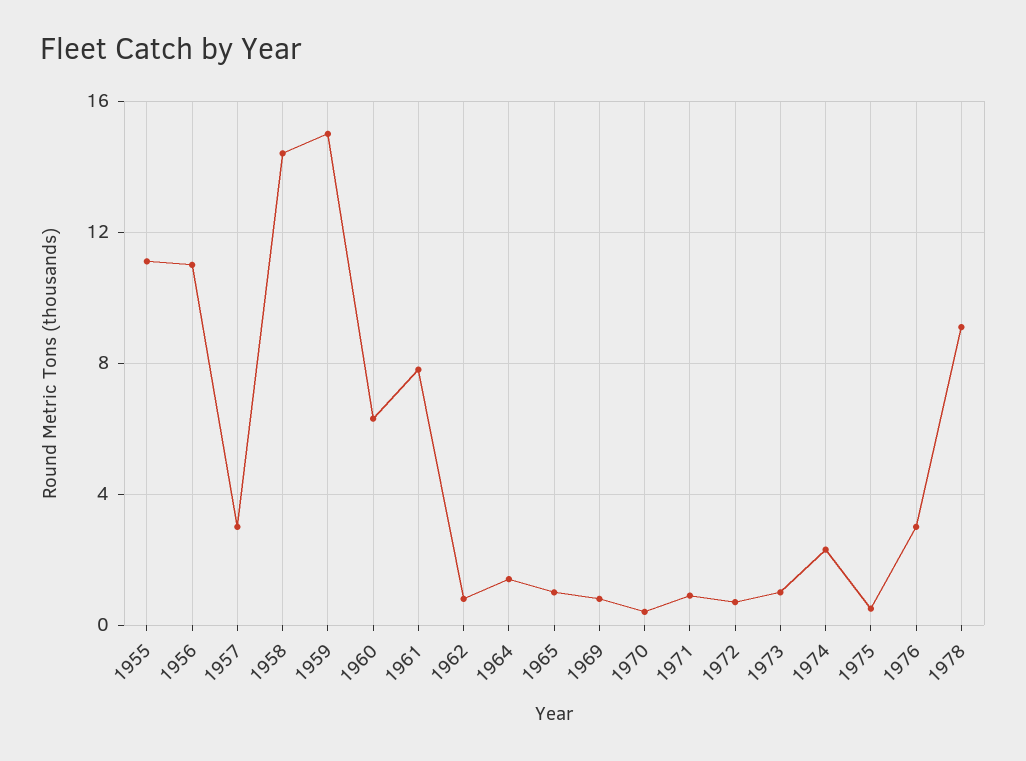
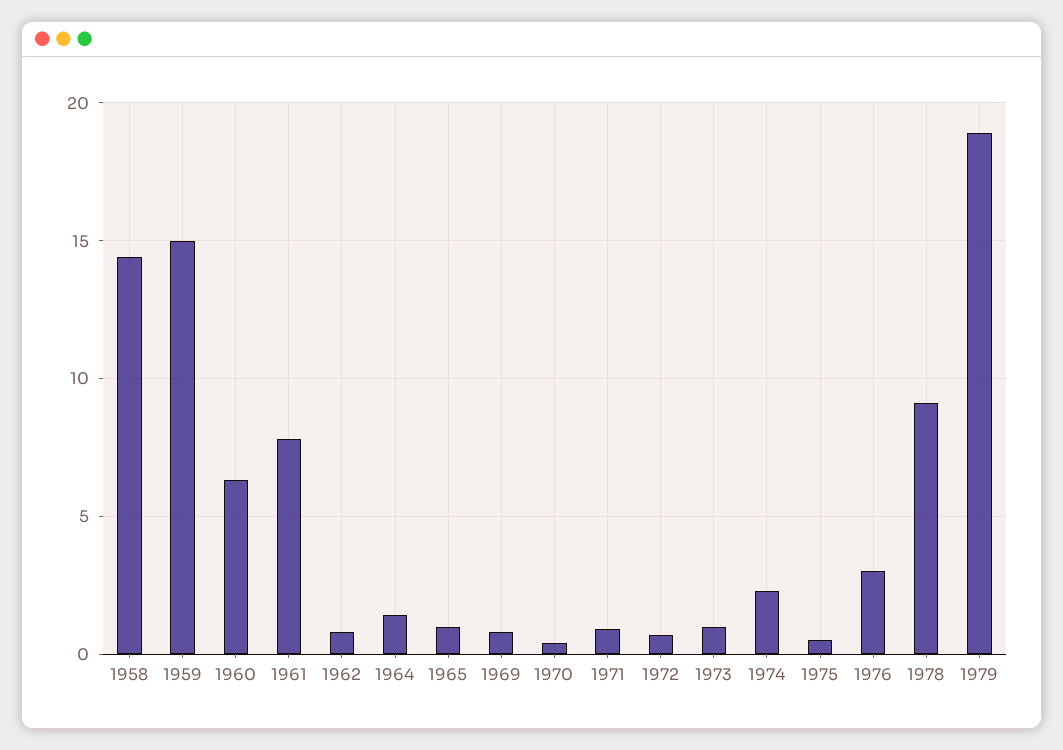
1955: 11 -> none
1956: 11 -> none
1957: 3 -> none
1979: none -> 19

